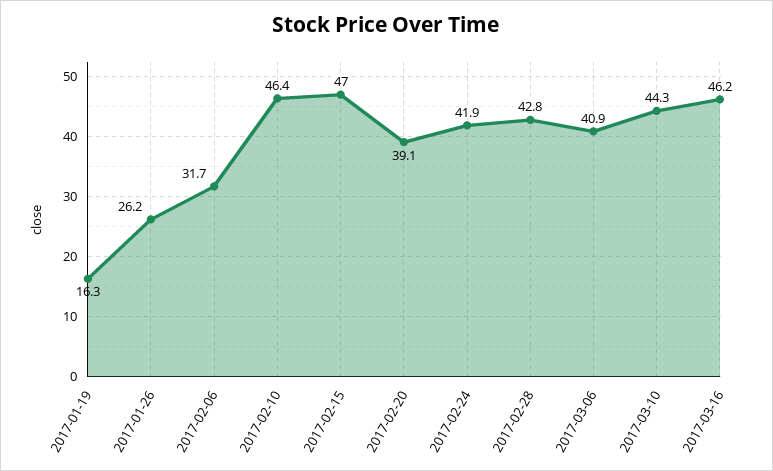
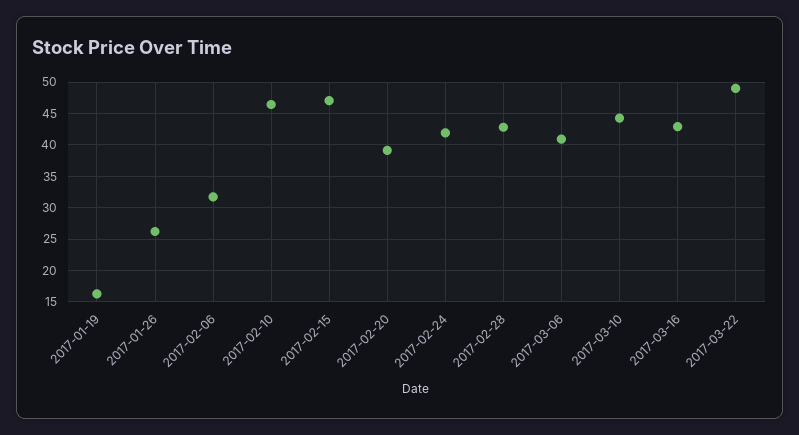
2017-03-16: 46.2 -> 43
2017-03-22: none -> 49

